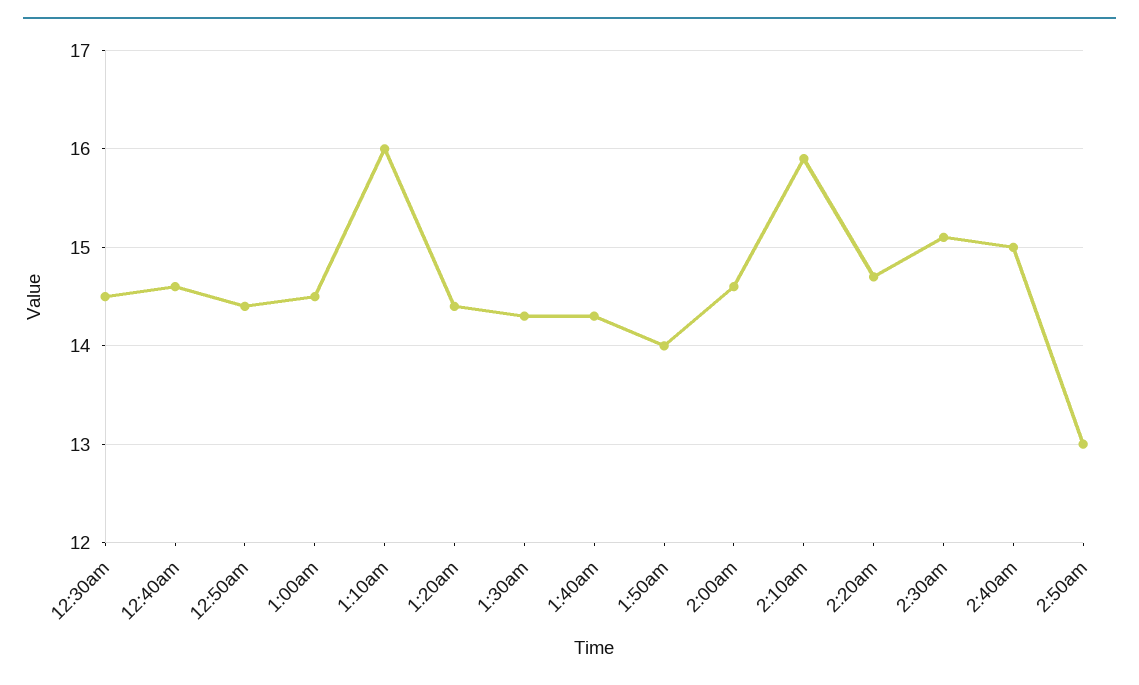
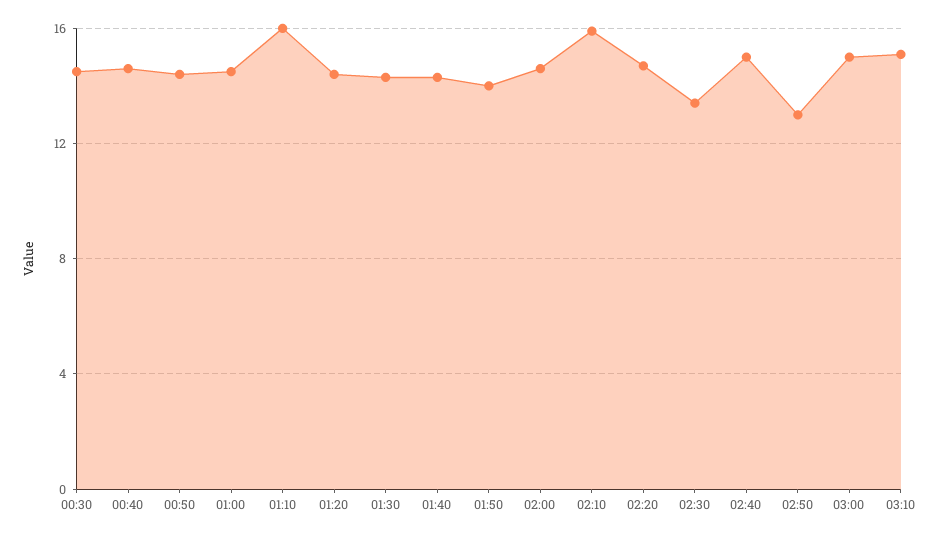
2:30am: 15.1 -> 13.5
03:00: none -> 15
03:10: none -> 15

